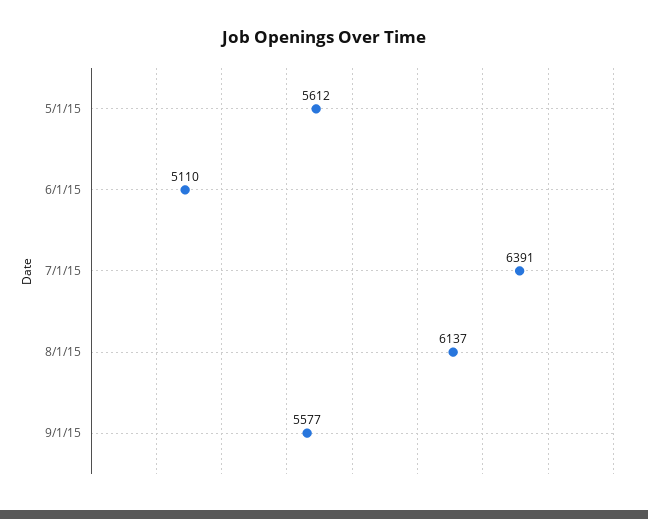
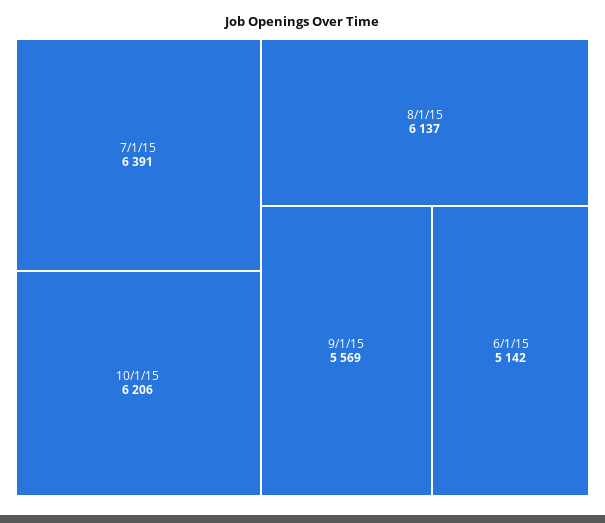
5/1/15: 5612 -> none
6/1/15: 5110 -> 5142
9/1/15: 5577 -> 5569
10/1/15: none -> 6206

